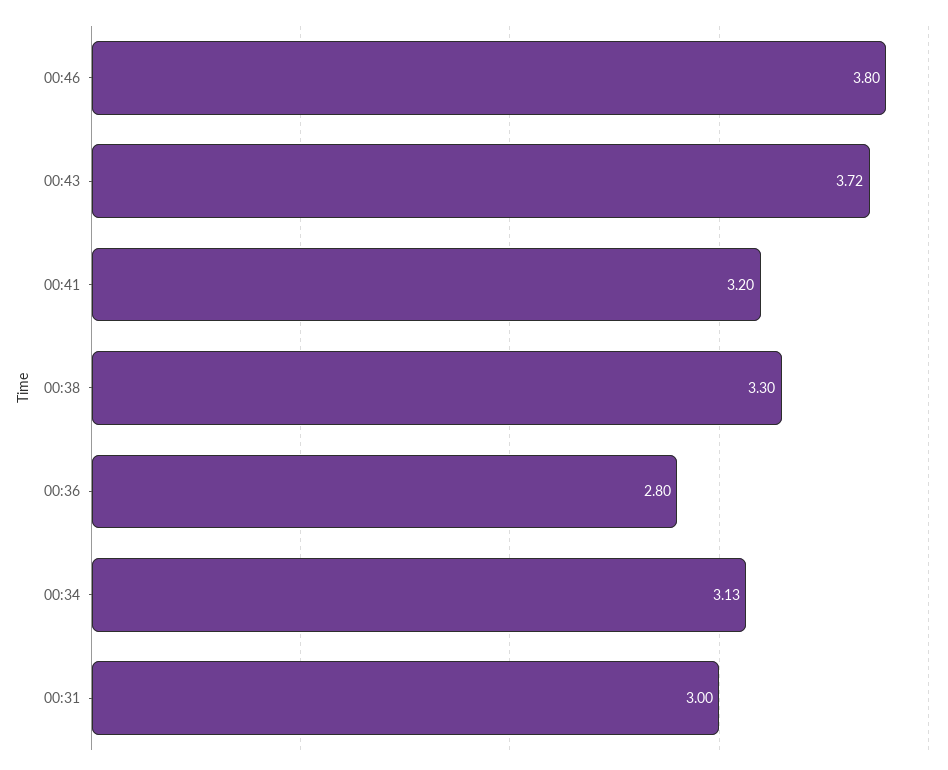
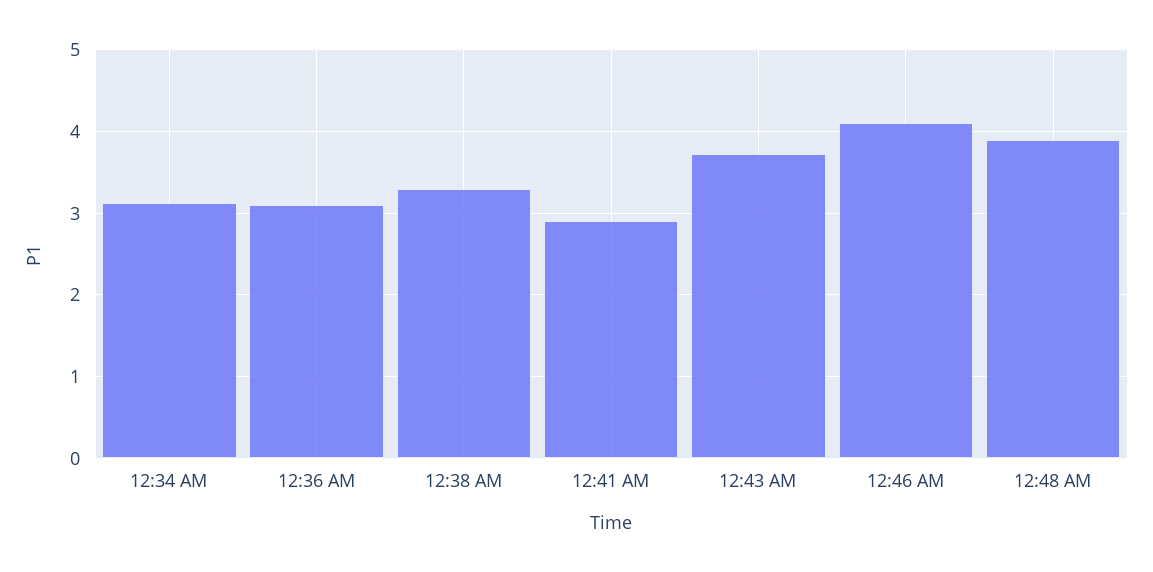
00:46: 3.8 -> 4.1
00:41: 3.2 -> 2.9
00:36: 2.8 -> 3.1
00:31: 3 -> none
12:48 AM: none -> 3.9

